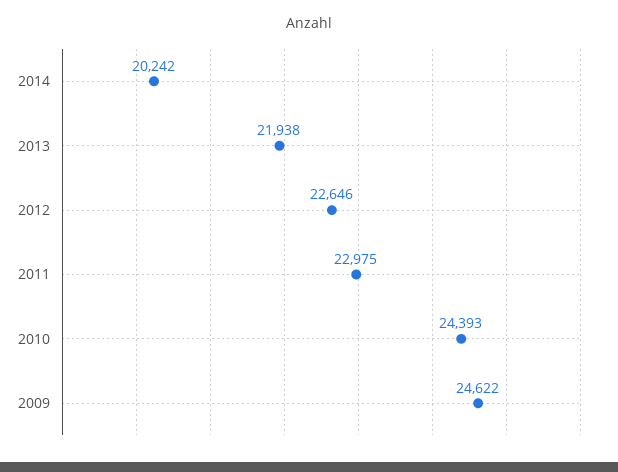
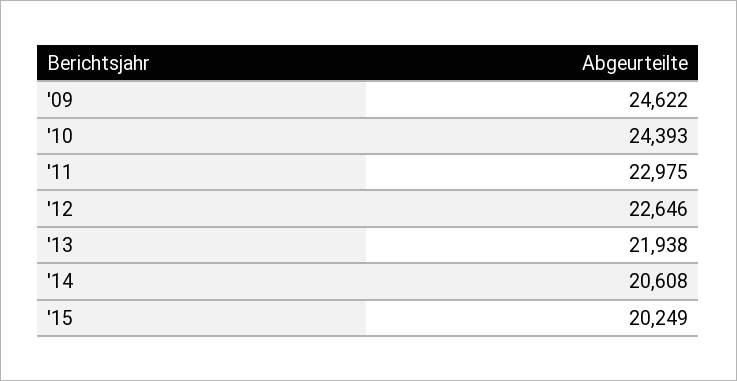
2014: 20242 -> 20608
'15: none -> 20249

